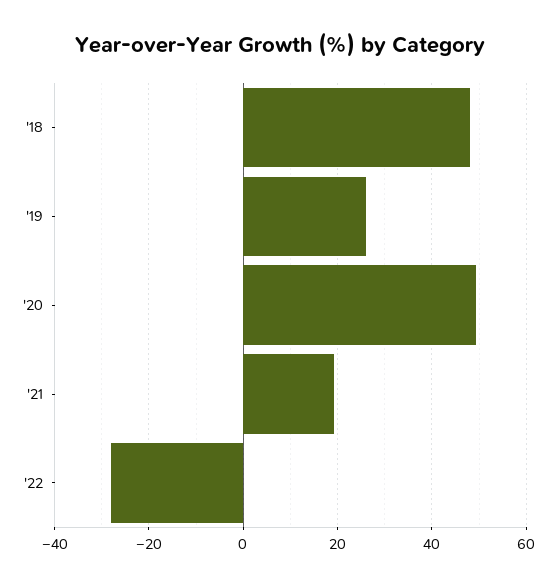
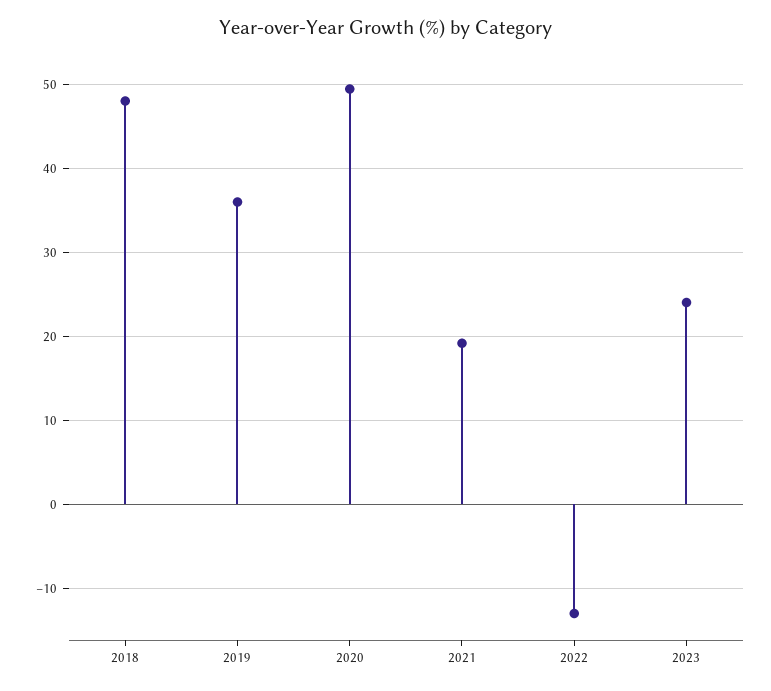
'19: 26 -> 36
'22: -28 -> -13
2023: none -> 24

